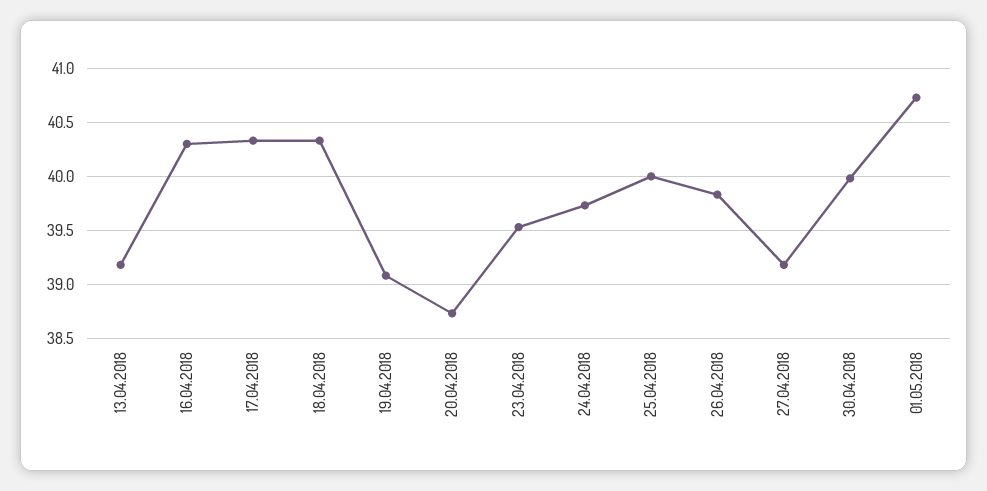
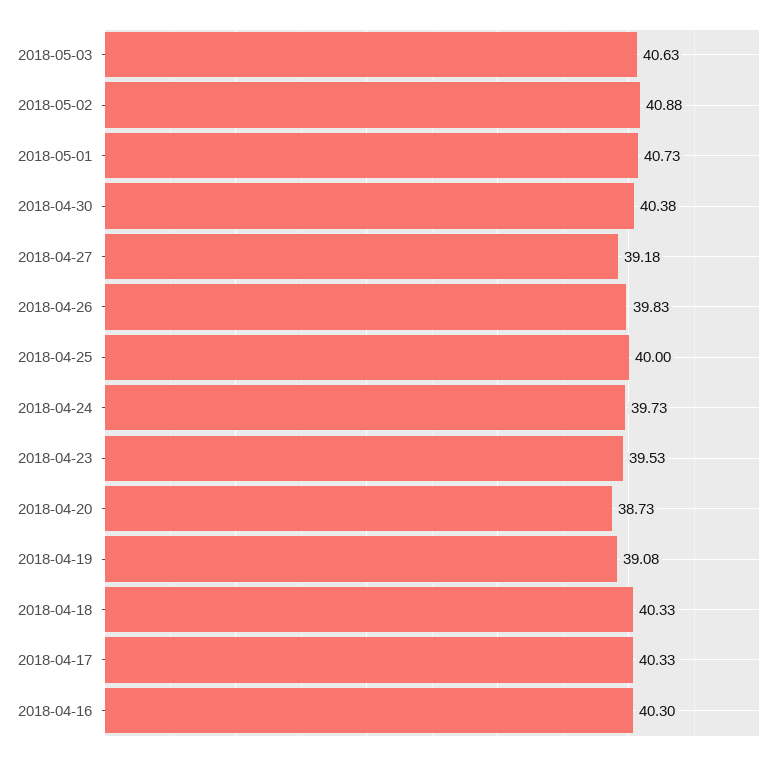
13.04.2018: 39.2 -> none
30.04.2018: 40 -> 40.38
2018-05-03: none -> 40.63
2018-05-02: none -> 40.88

